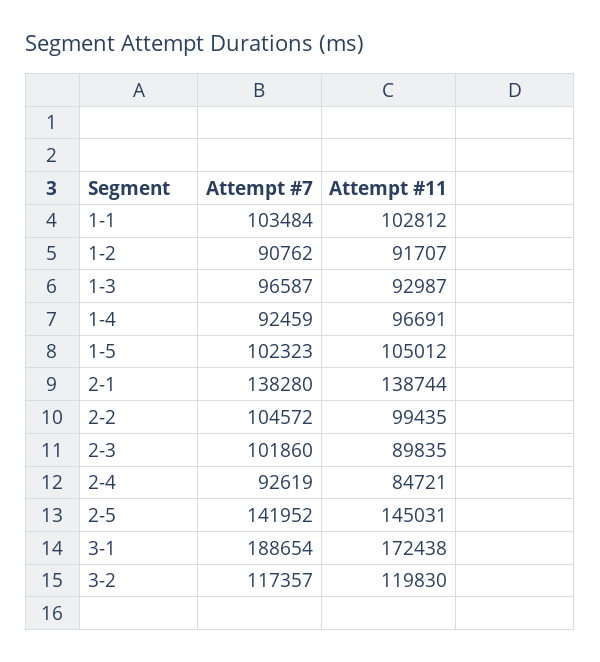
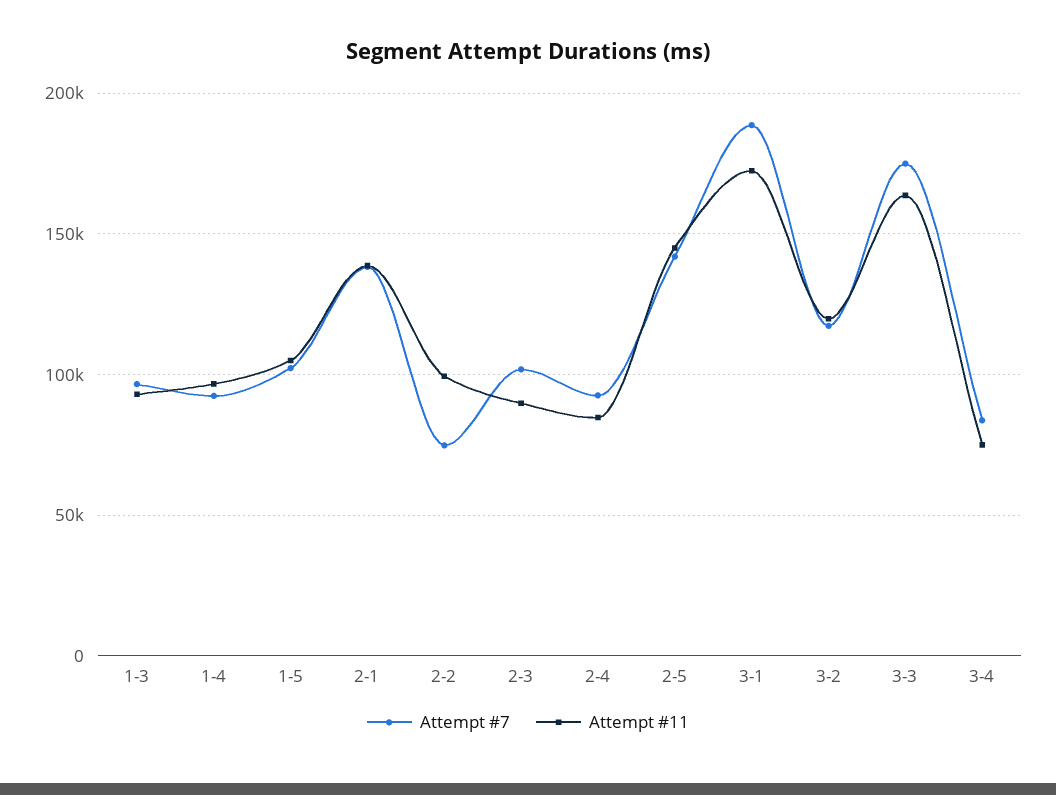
Attempt #7, 1-1: 103484 -> none
Attempt #11, 1-1: 102812 -> none
Attempt #7, 1-2: 90762 -> none
Attempt #11, 1-2: 91707 -> none
Attempt #7, 2-2: 104572 -> 75000
Attempt #7, 3-3: none -> 175000
Attempt #11, 3-3: none -> 165000
Attempt #7, 3-4: none -> 85000
Attempt #11, 3-4: none -> 75000

